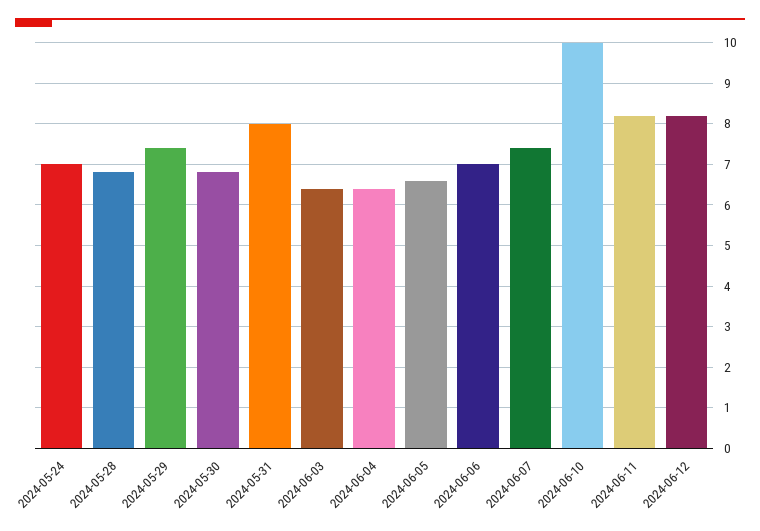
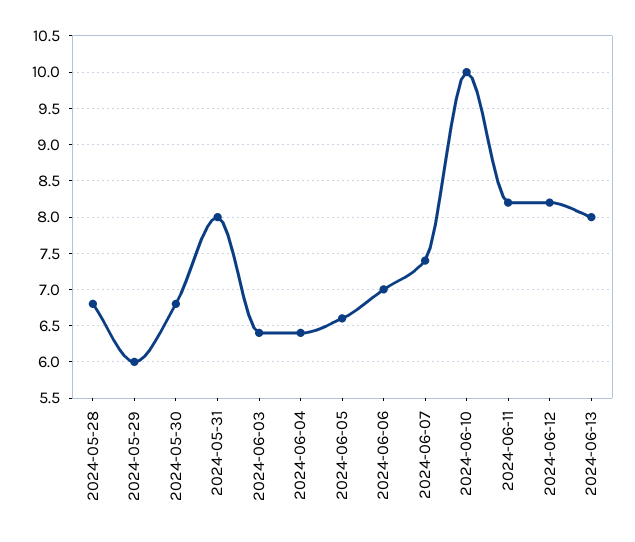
2024-05-24: 7 -> none
2024-05-29: 7.5 -> 6
2024-06-13: none -> 8

